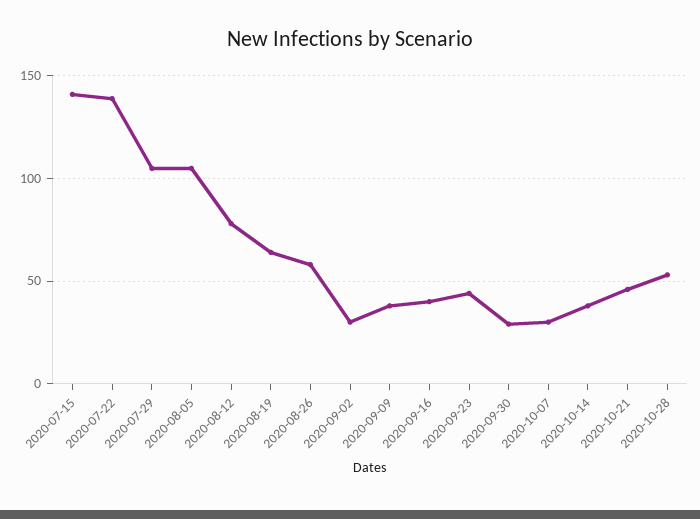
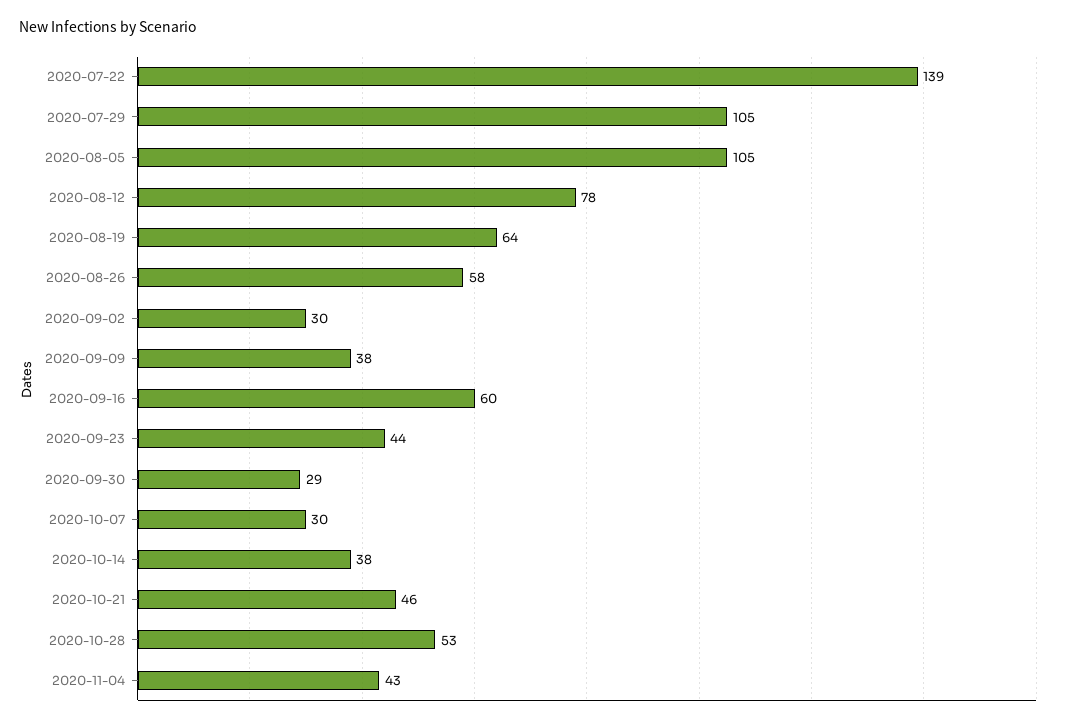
2020-07-15: 140 -> none
2020-09-16: 40 -> 60
2020-11-04: none -> 43

